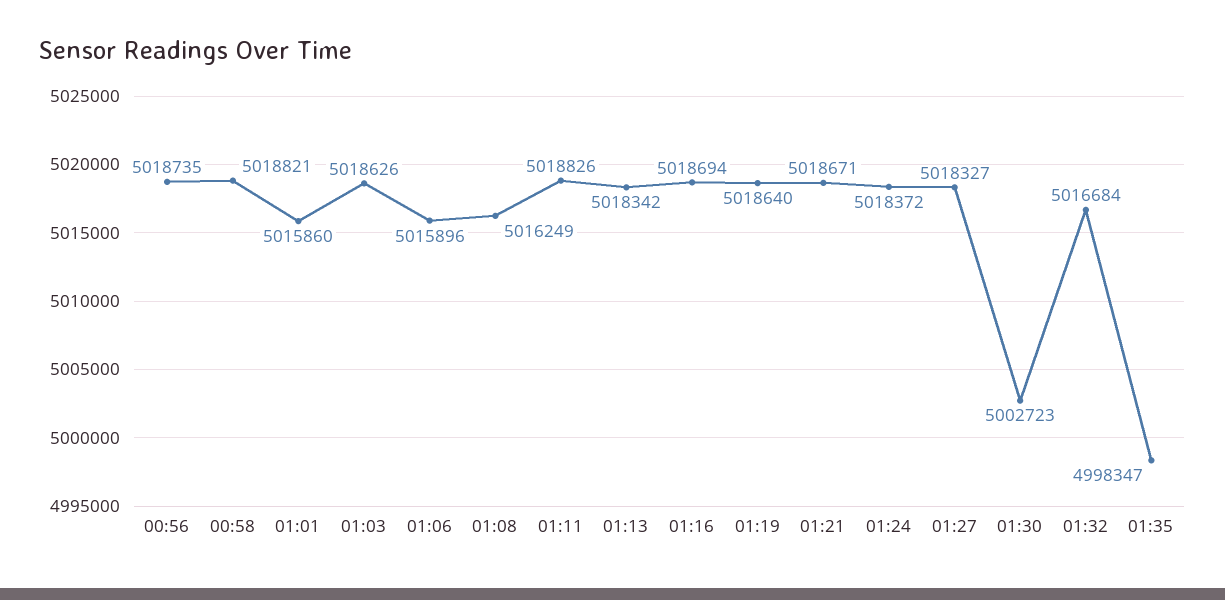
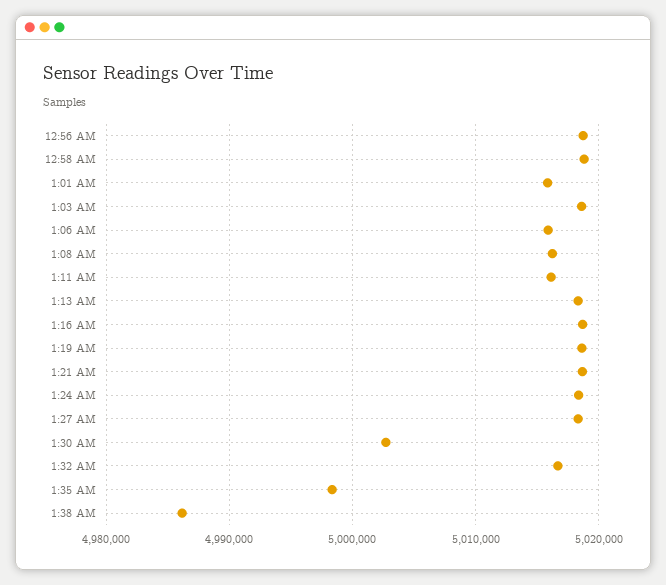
01:11: 5018826 -> 5016000
1:38 AM: none -> 4986000

